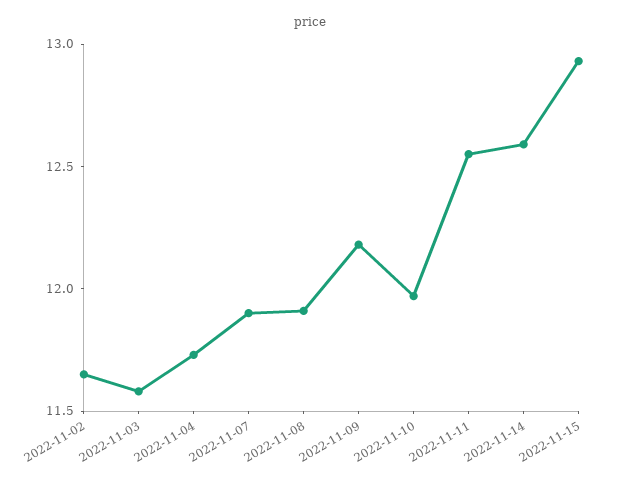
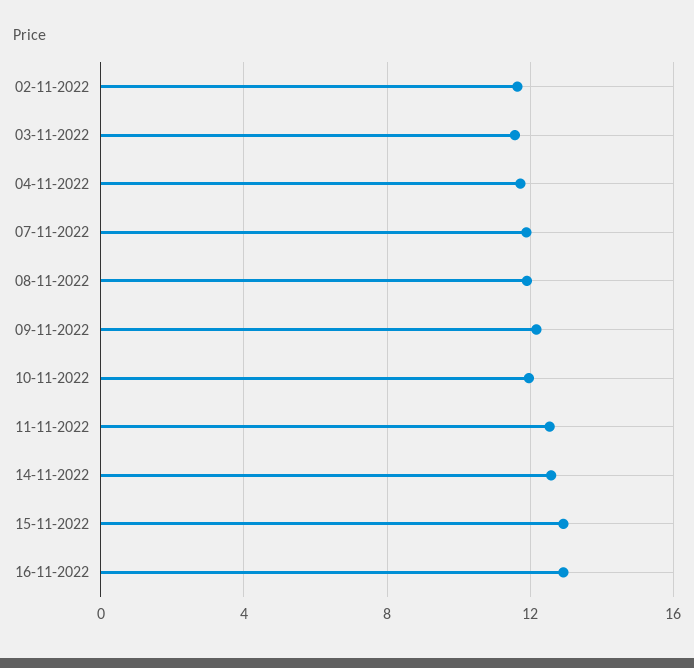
16-11-2022: none -> 13

